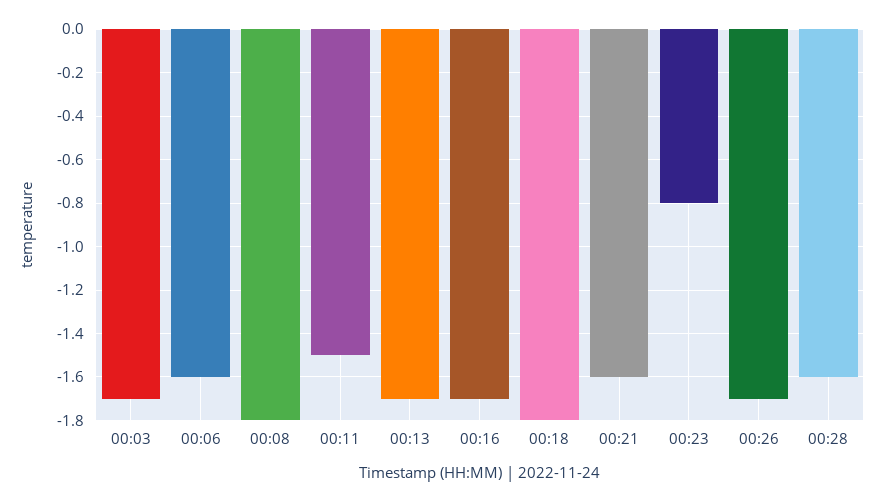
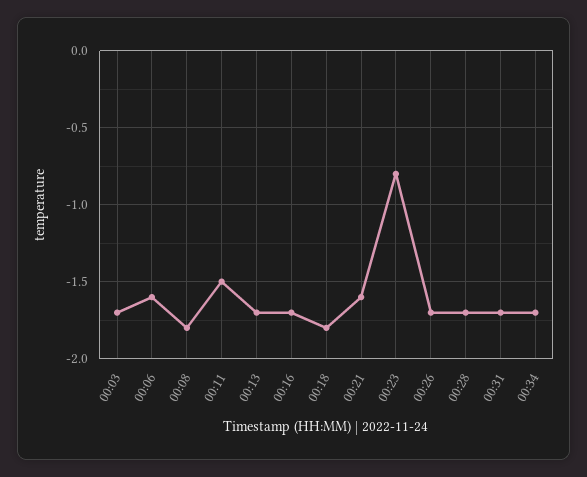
00:28: -1.6 -> -1.7
00:31: none -> -1.7
00:34: none -> -1.7

